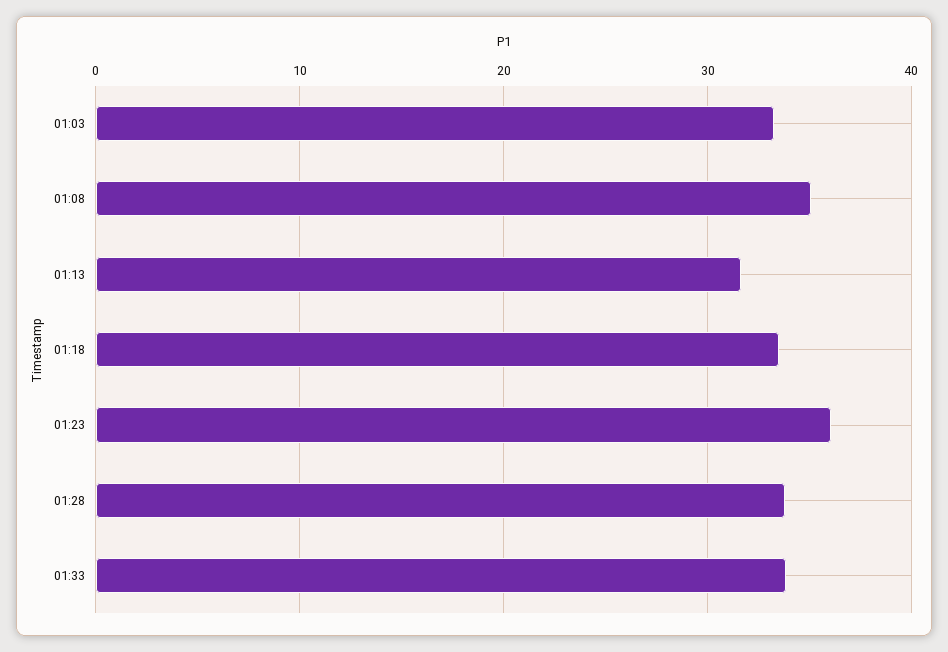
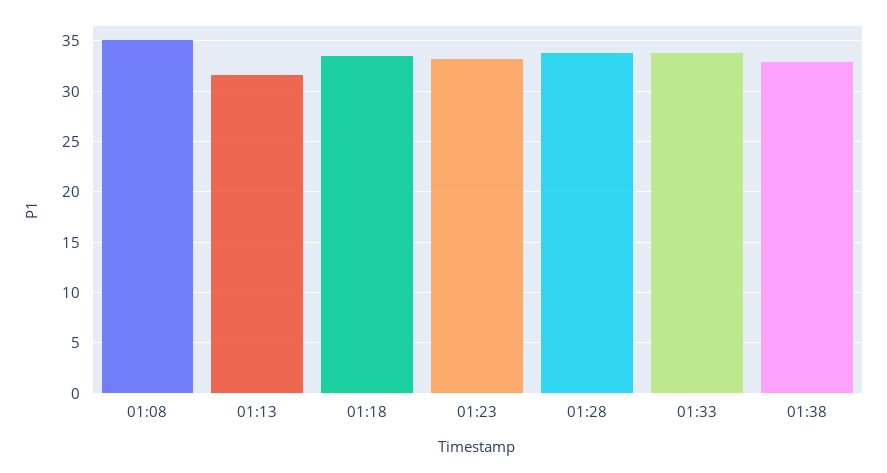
01:03: 33 -> none
01:23: 36 -> 33
01:38: none -> 33

